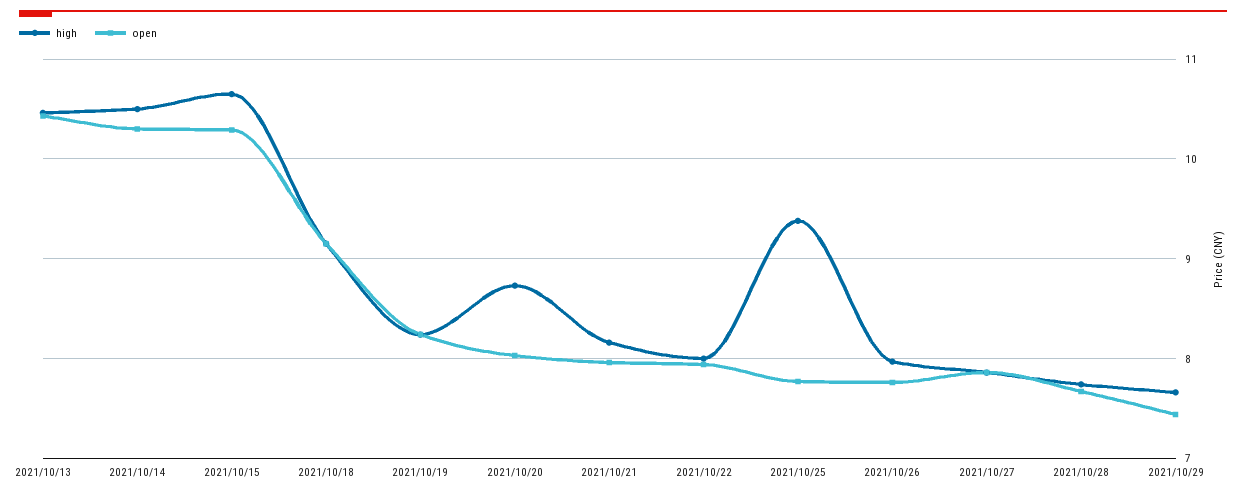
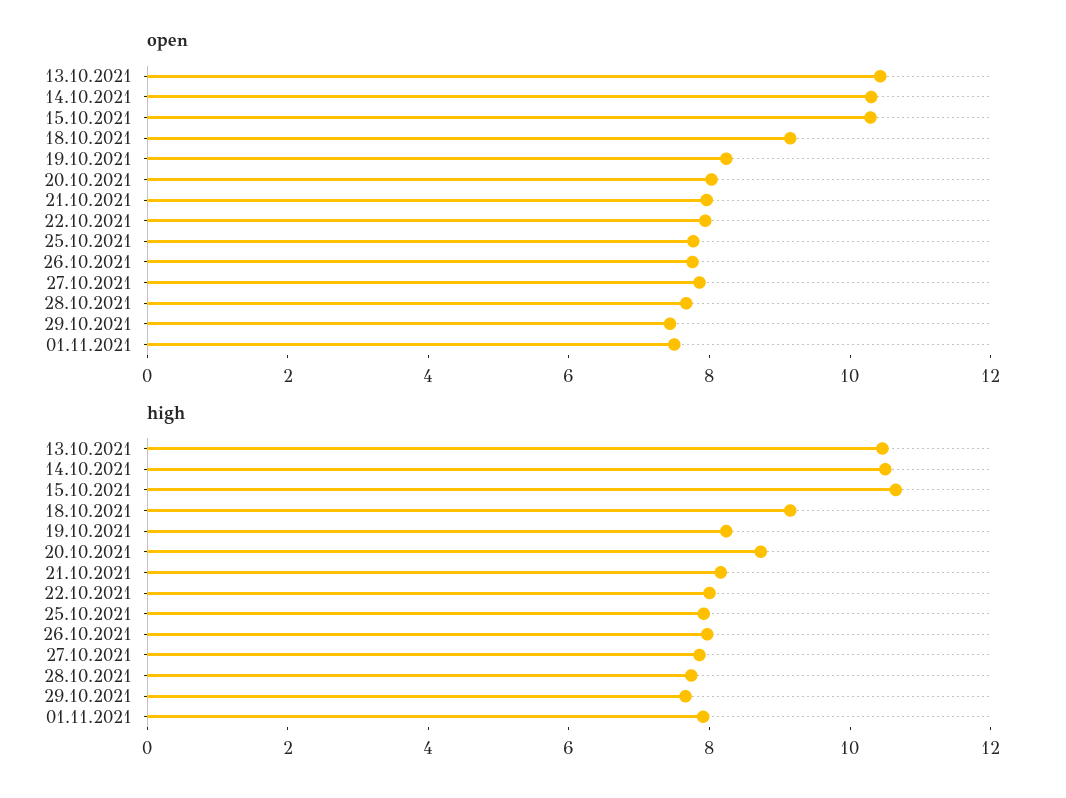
high, 2021/10/25: 9.4 -> 8
open, 01.11.2021: none -> 7.5
high, 01.11.2021: none -> 8

